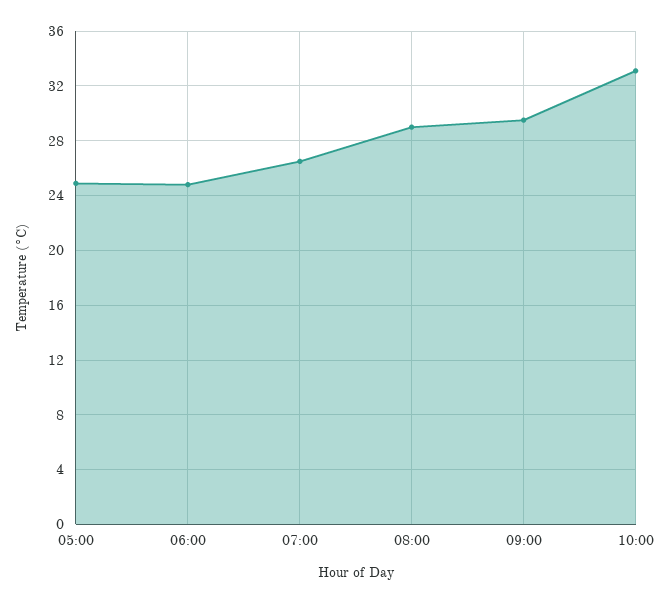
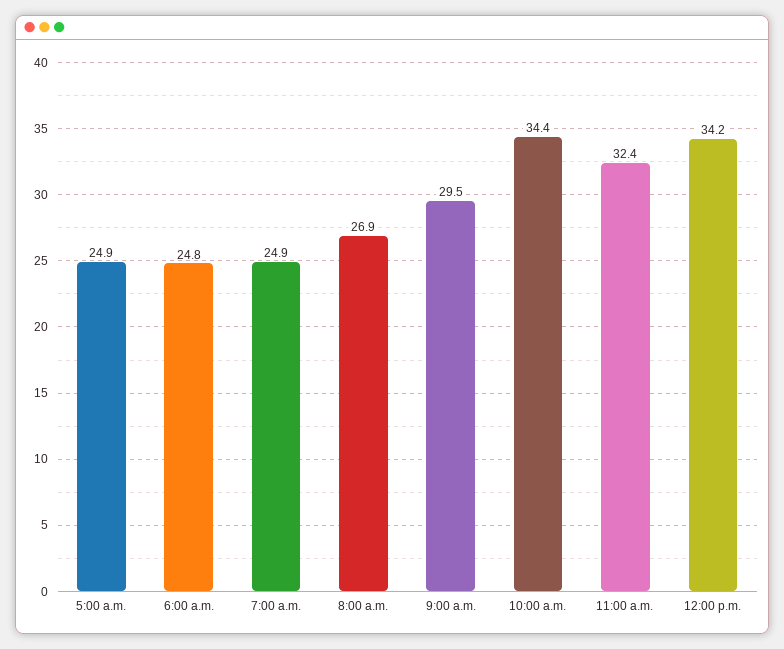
07:00: 26.5 -> 24.9
08:00: 29 -> 26.9
10:00: 33 -> 34.4
11:00 a.m.: none -> 32.4
12:00 p.m.: none -> 34.2

